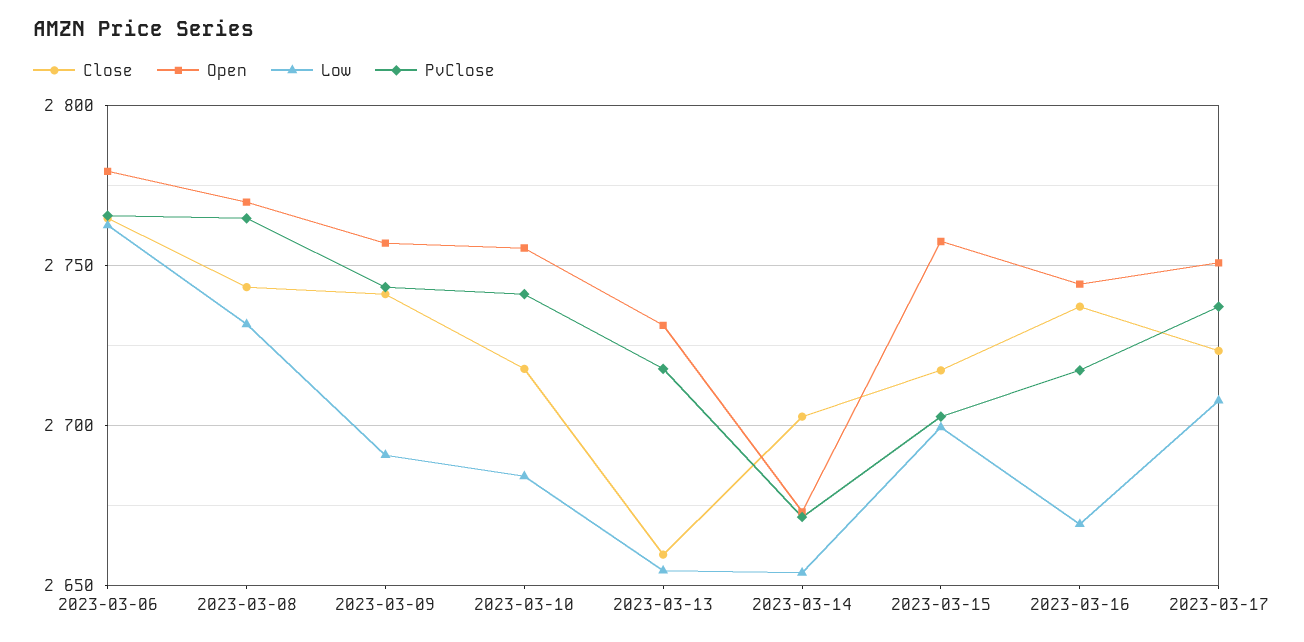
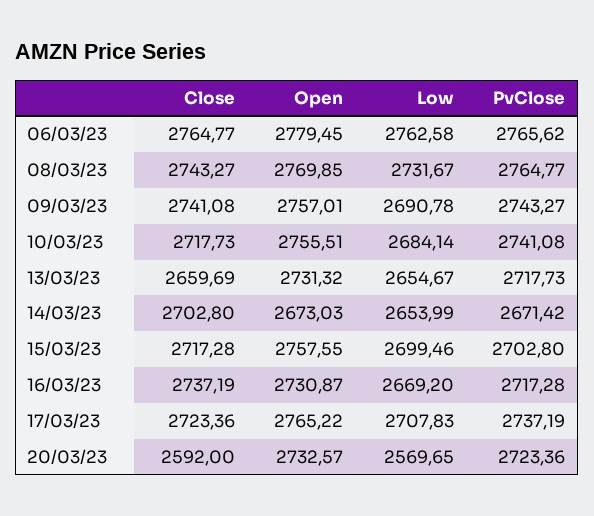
Open, 2023-03-16: 2745 -> 2730.87
Open, 2023-03-17: 2750 -> 2765.22
Close, 20/03/23: none -> 2592
Open, 20/03/23: none -> 2732.57
Low, 20/03/23: none -> 2569.65
PvClose, 20/03/23: none -> 2723.36

